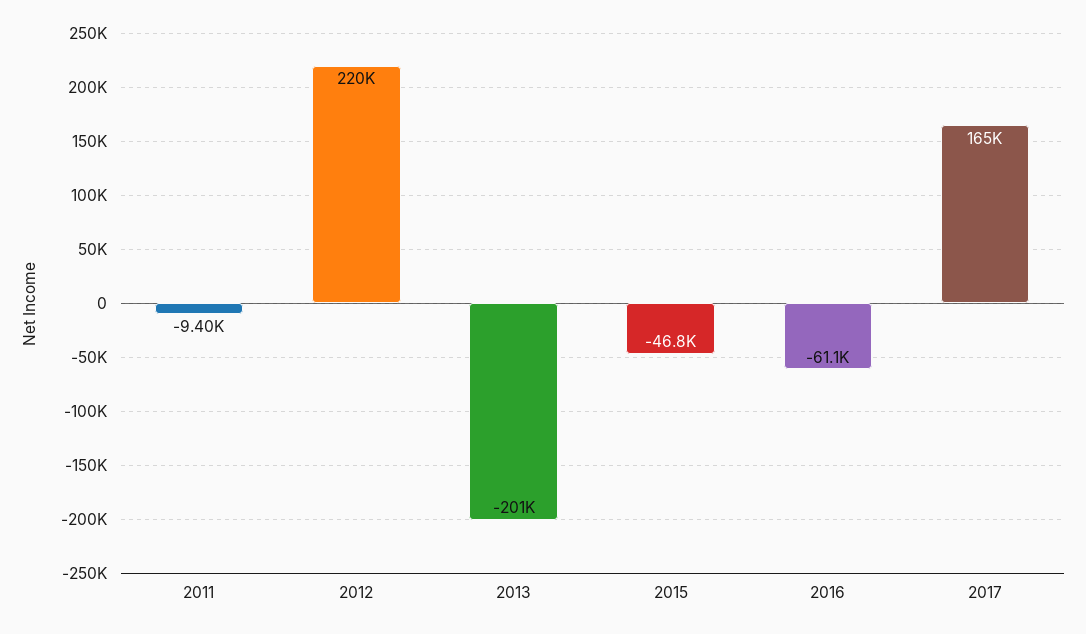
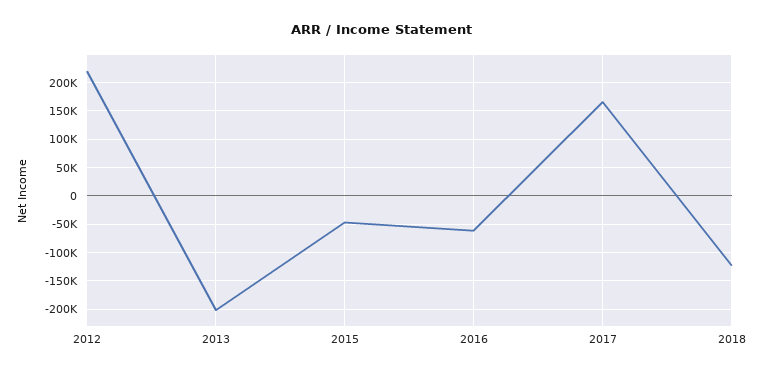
2011: -9400 -> none
2018: none -> -125000

